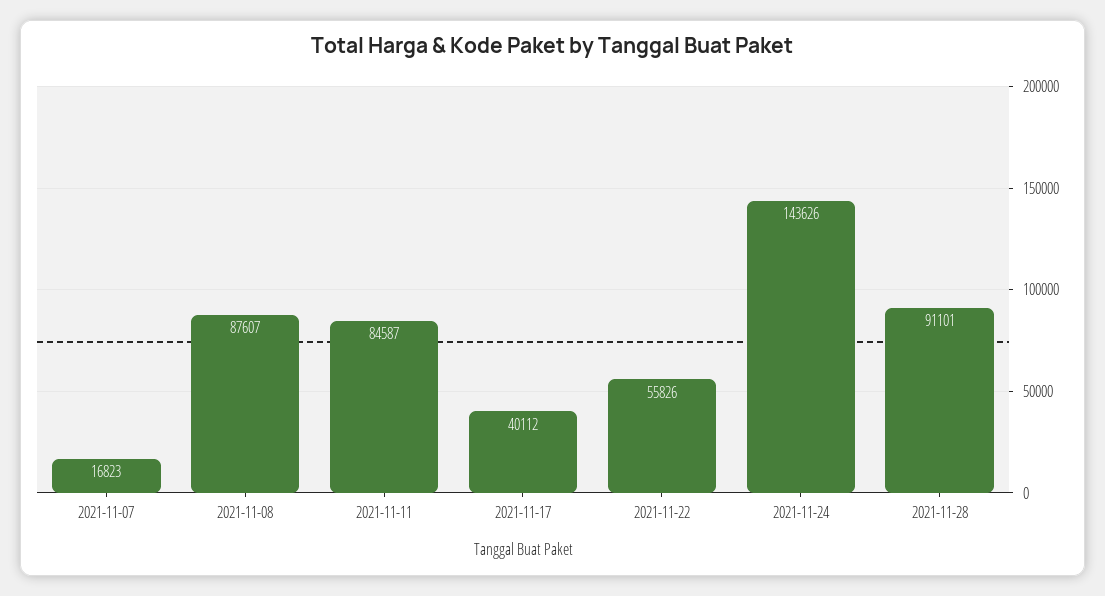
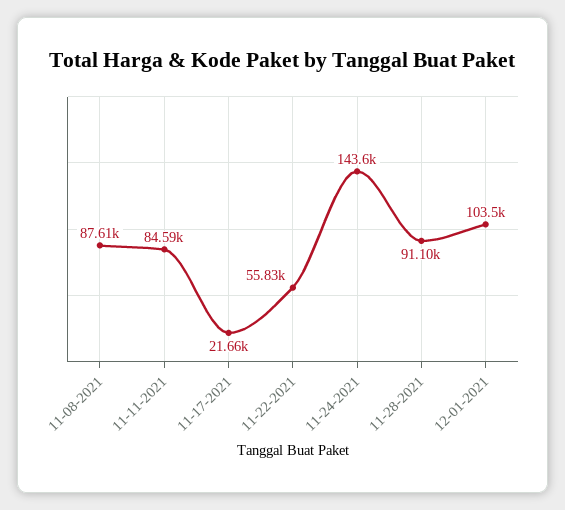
2021-11-07: 16823 -> none
2021-11-17: 40112 -> 21660
12-01-2021: none -> 103500

